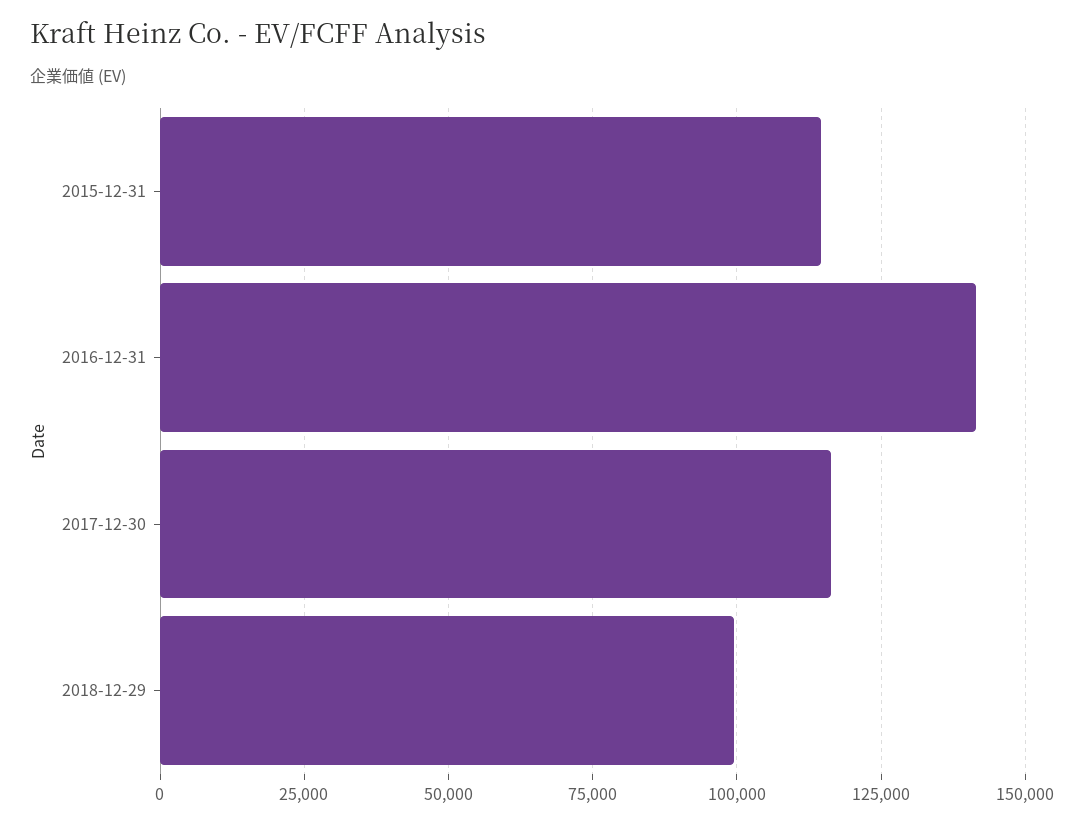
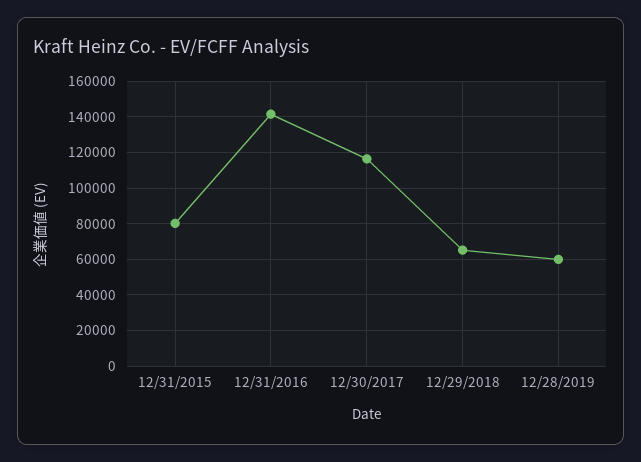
2015-12-31: 115000 -> 80000
2018-12-29: 100000 -> 65000
12/28/2019: none -> 60000

